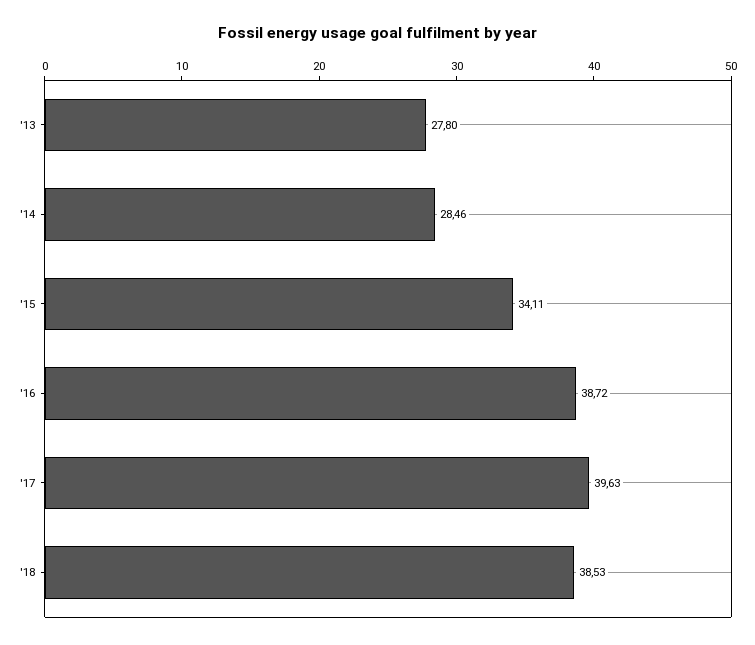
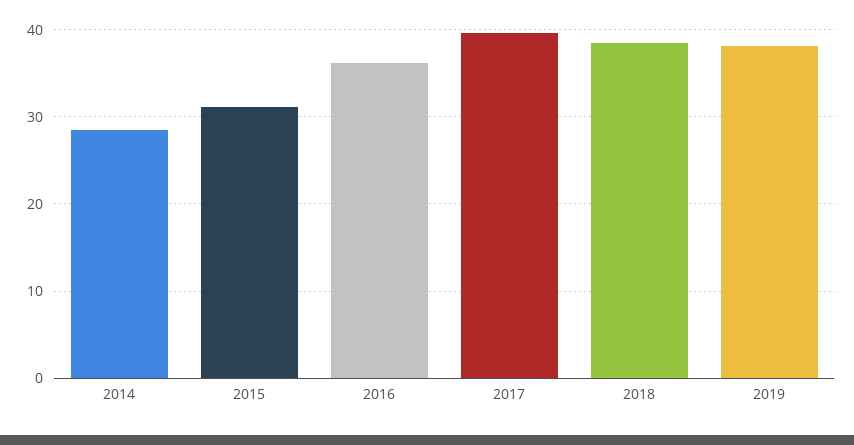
'13: 27.8 -> none
'15: 34.11 -> 31
'16: 38.72 -> 36
2019: none -> 38

